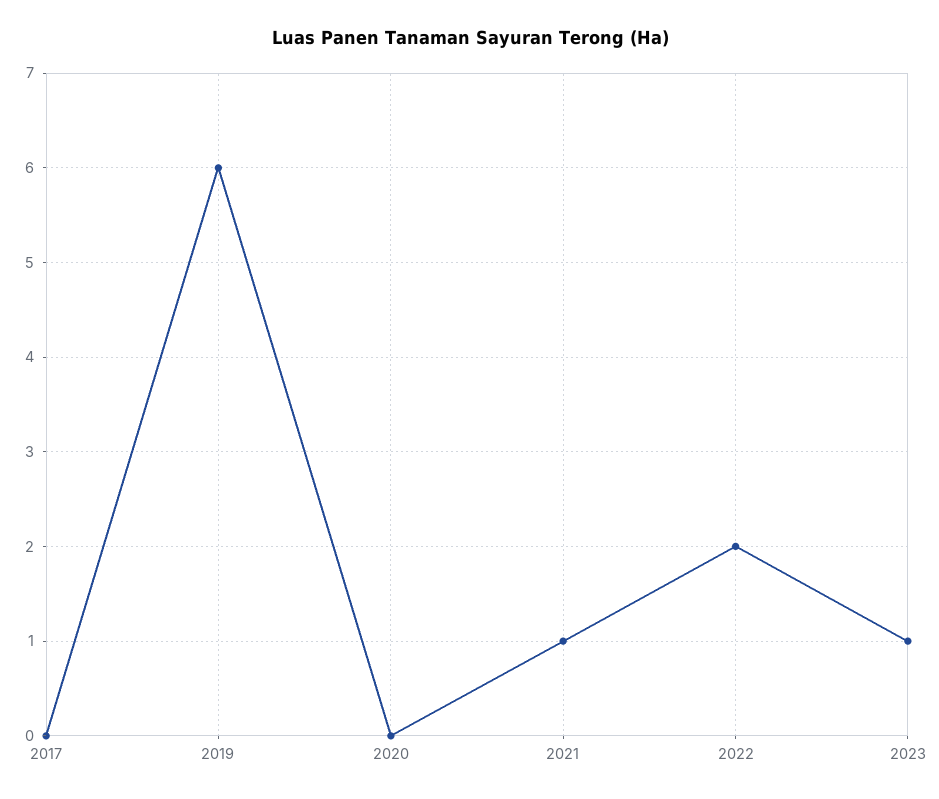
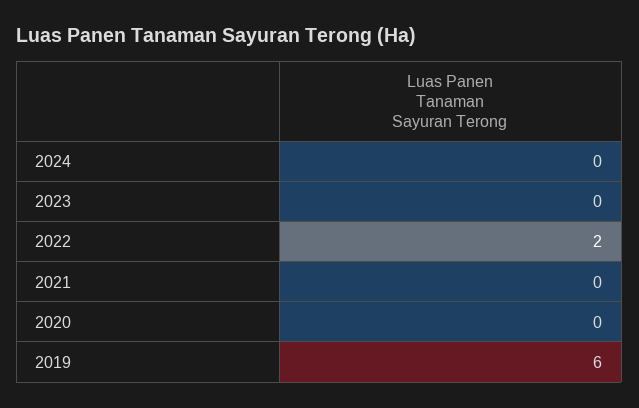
2017: 0 -> none
2021: 1 -> 0
2023: 1 -> 0
2024: none -> 0

